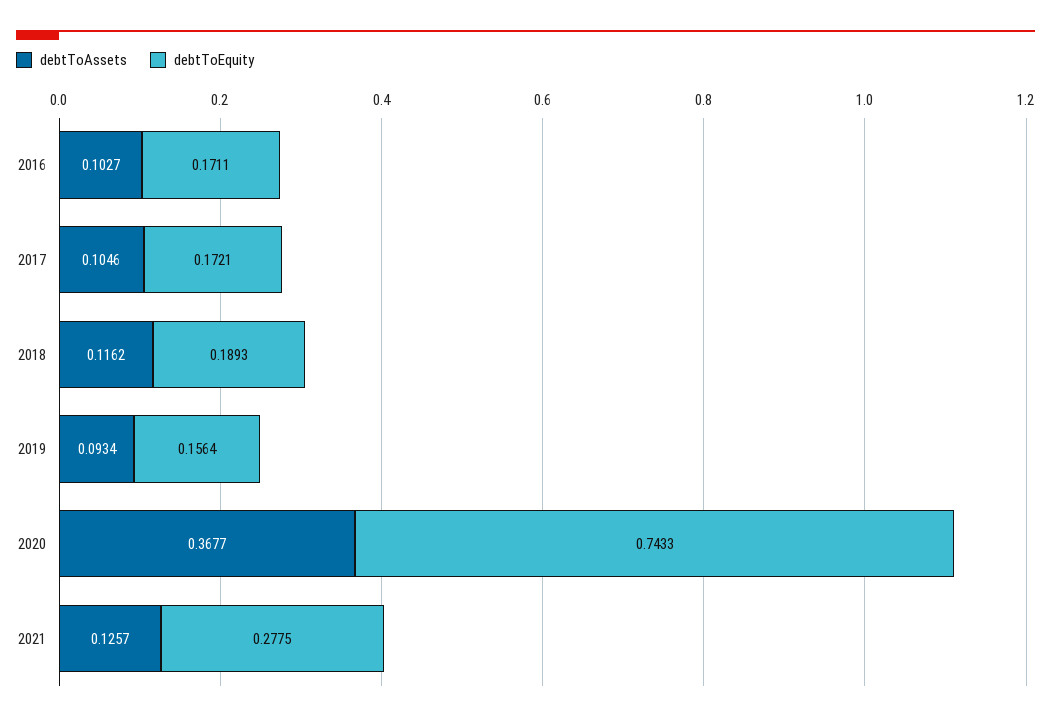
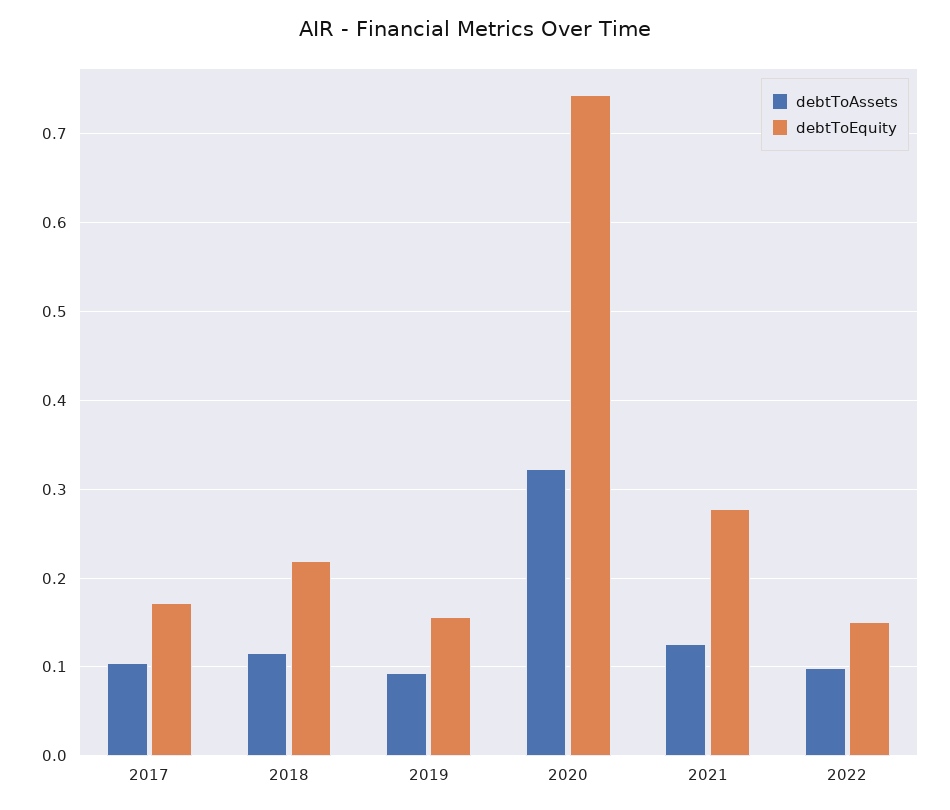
debtToAssets, 2016: 0.1027 -> none
debtToEquity, 2016: 0.1711 -> none
debtToEquity, 2018: 0.1893 -> 0.22
debtToAssets, 2020: 0.3677 -> 0.32
debtToAssets, 2022: none -> 0.1
debtToEquity, 2022: none -> 0.15

